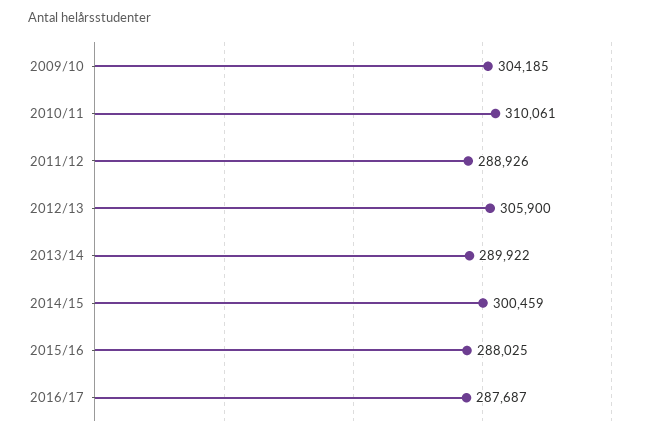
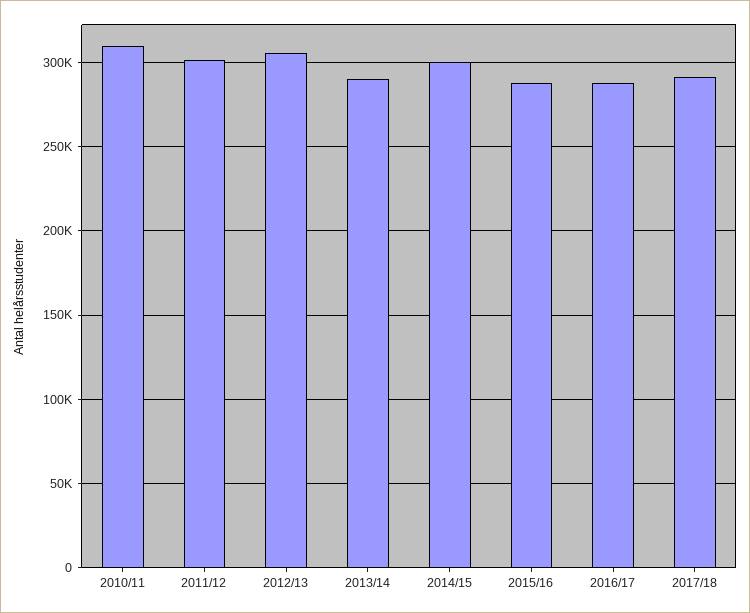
2009/10: 304185 -> none
2011/12: 288926 -> 300000
2017/18: none -> 290000

